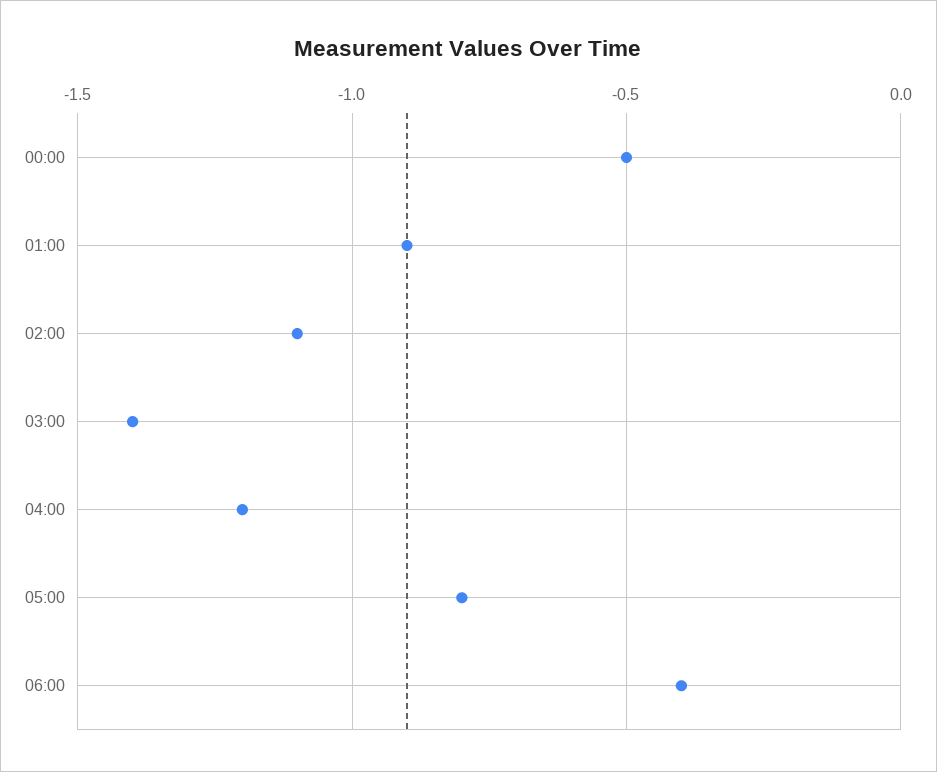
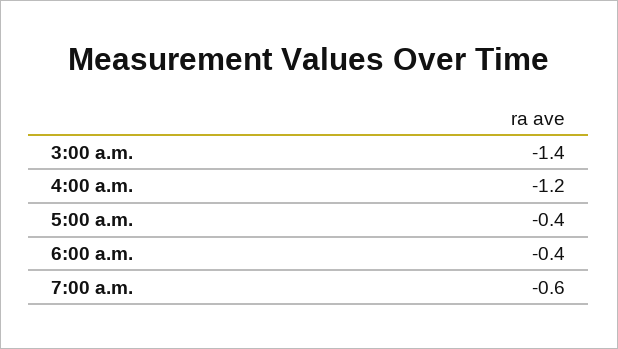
00:00: -0.5 -> none
01:00: -0.9 -> none
02:00: -1.1 -> none
05:00: -0.8 -> -0.4
7:00 a.m.: none -> -0.6

